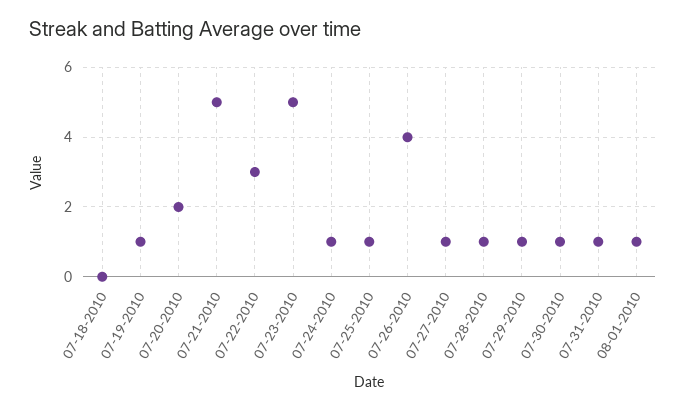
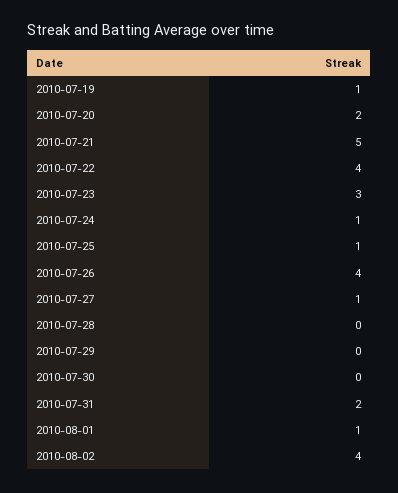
07-18-2010: 0 -> none
07-22-2010: 3 -> 4
07-23-2010: 5 -> 3
07-28-2010: 1 -> 0
07-29-2010: 1 -> 0
07-30-2010: 1 -> 0
07-31-2010: 1 -> 2
2010-08-02: none -> 4

